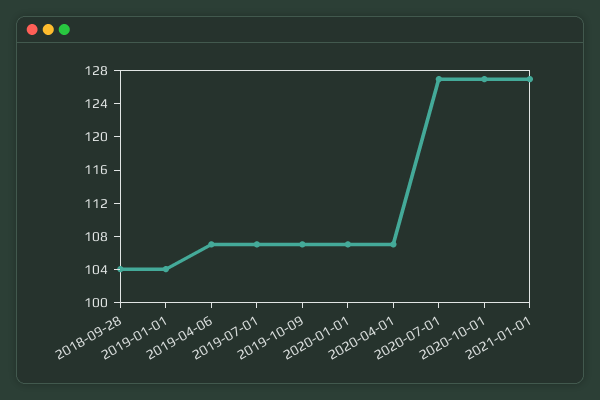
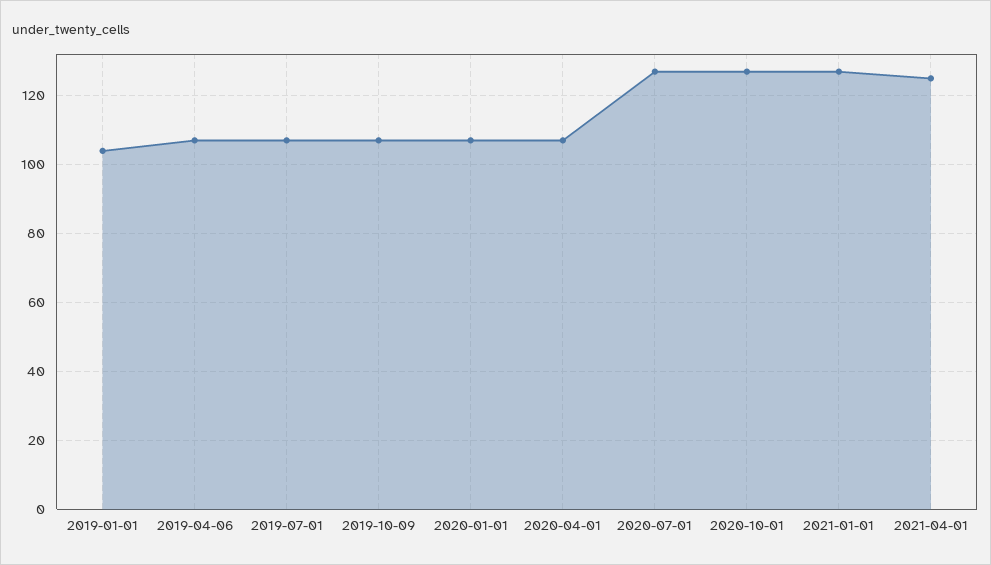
2018-09-28: 104 -> none
2021-04-01: none -> 125

